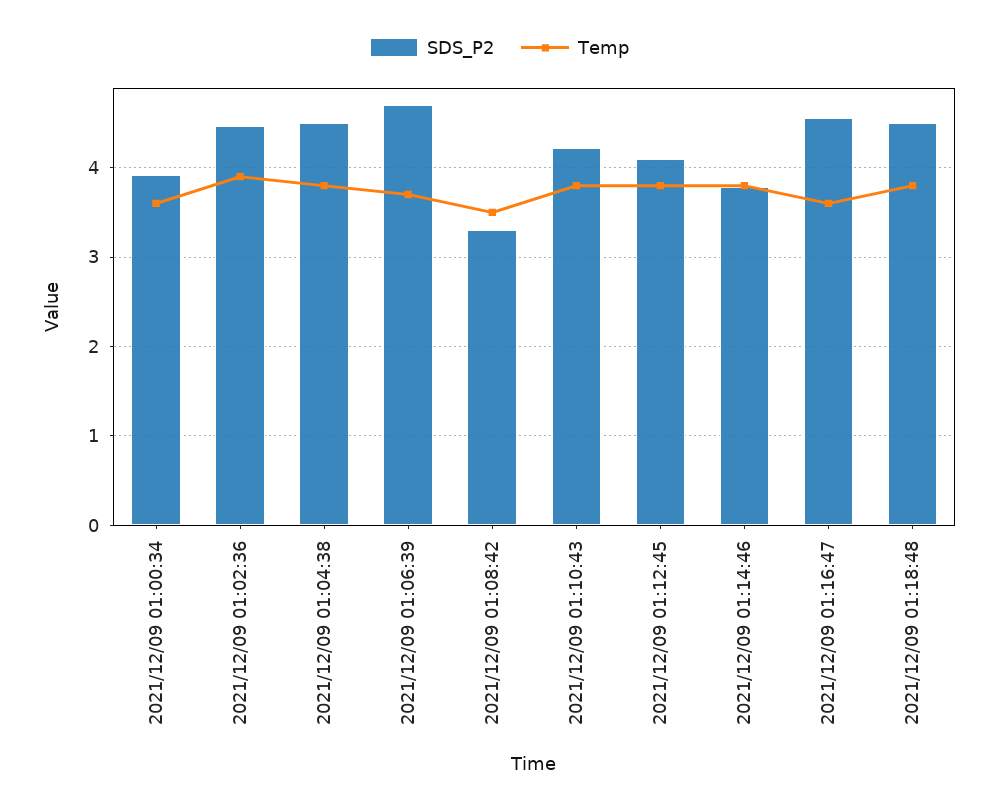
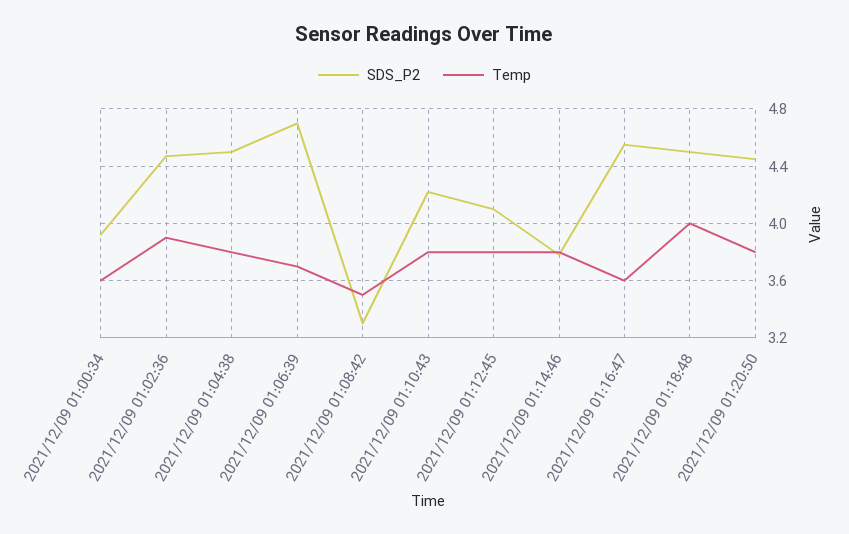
Temp, 2021/12/09 01:18:48: 3.8 -> 4
SDS_P2, 2021/12/09 01:20:50: none -> 4.45
Temp, 2021/12/09 01:20:50: none -> 3.8

